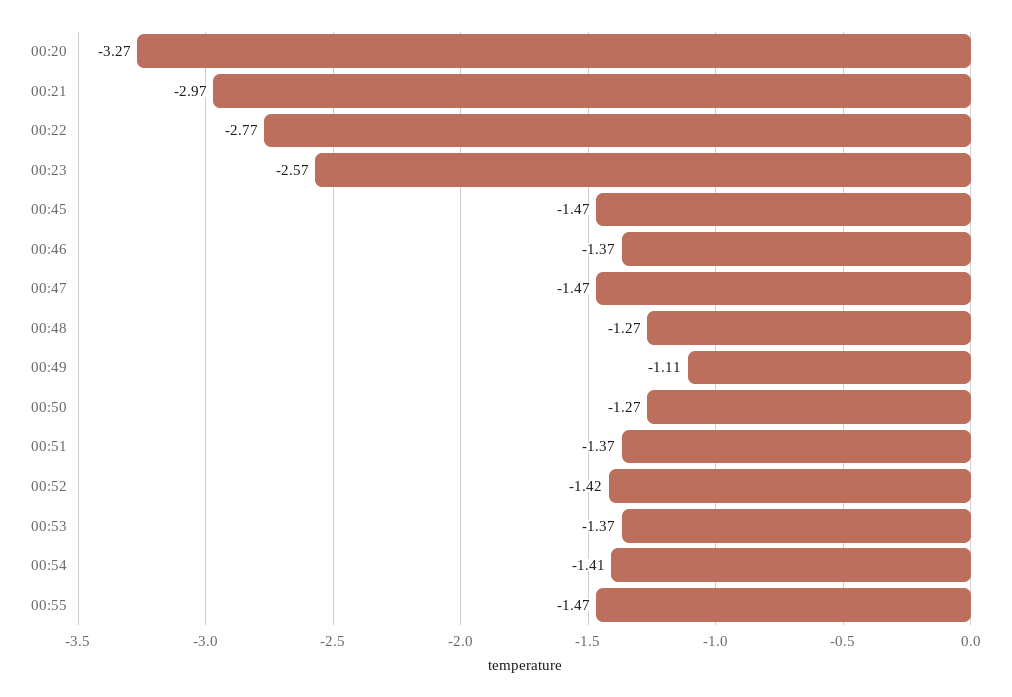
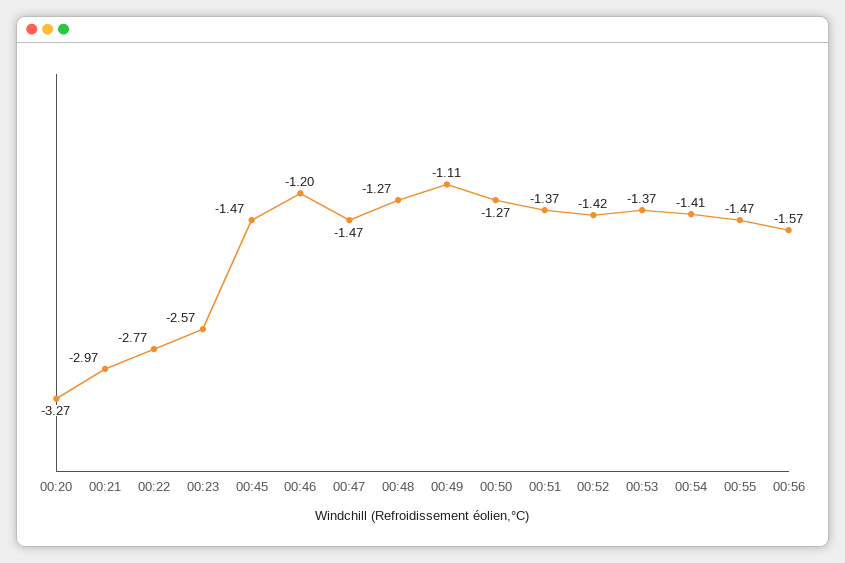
00:46: -1.37 -> -1.2
00:56: none -> -1.57

